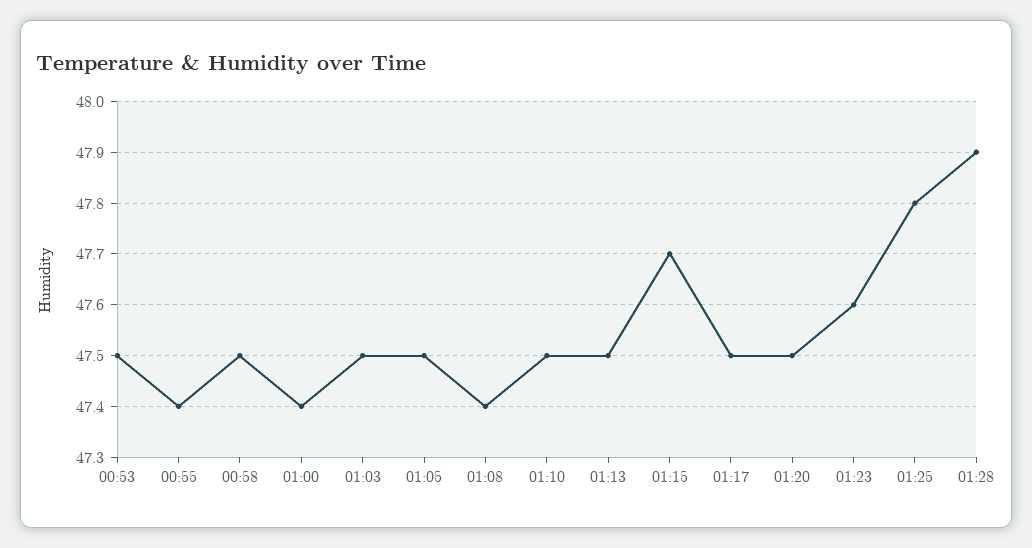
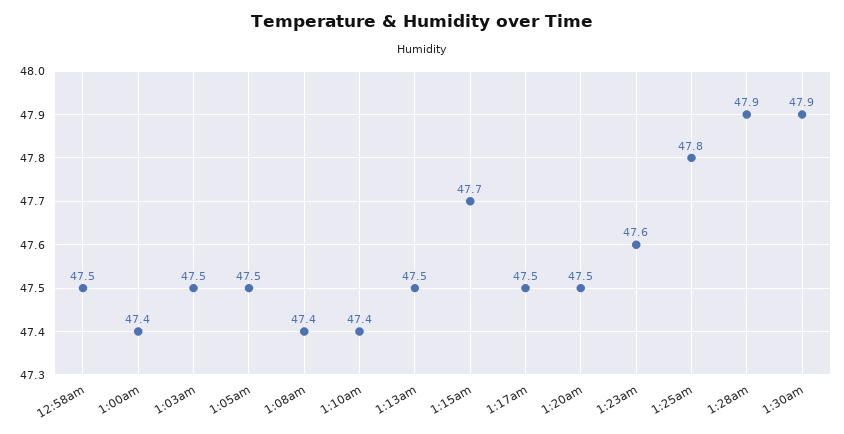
00:53: 47.5 -> none
00:55: 47.4 -> none
01:10: 47.5 -> 47.4
1:30am: none -> 47.9

